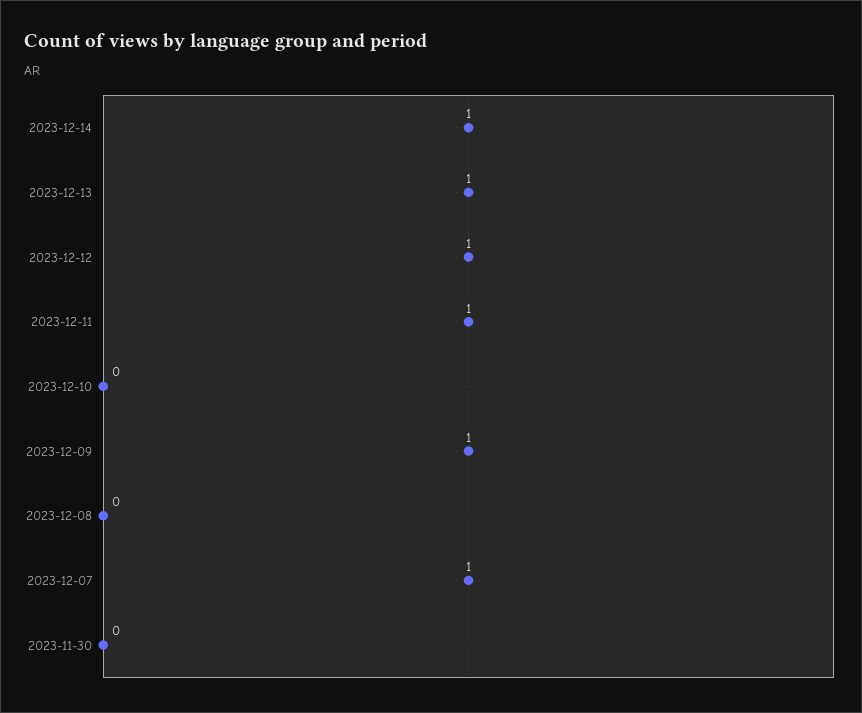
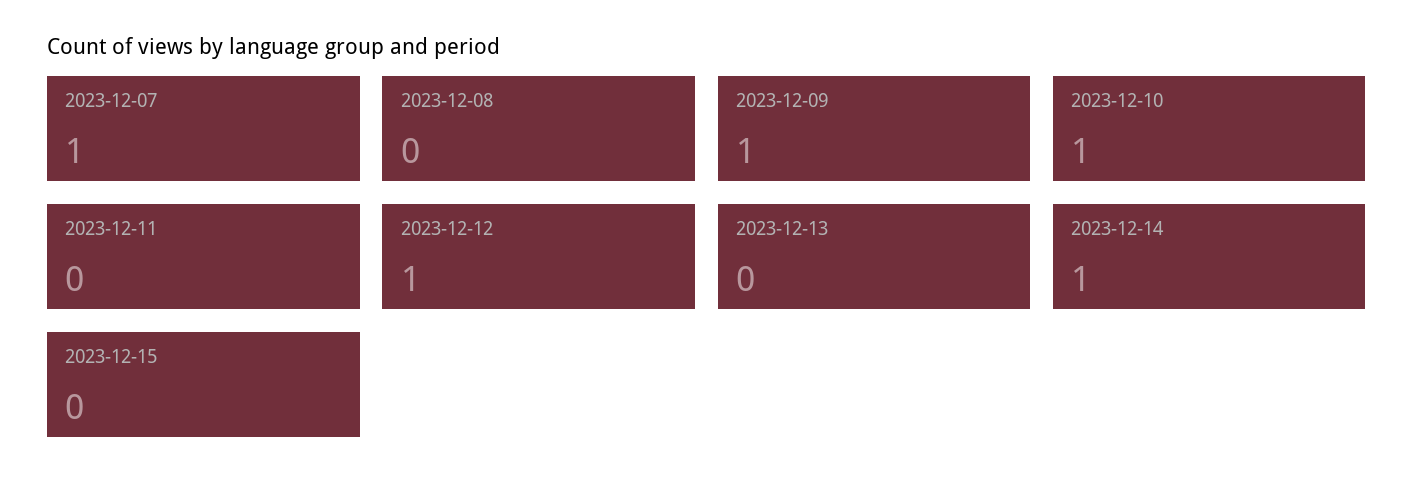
2023-12-13: 1 -> 0
2023-12-11: 1 -> 0
2023-12-10: 0 -> 1
2023-11-30: 0 -> none
2023-12-15: none -> 0

